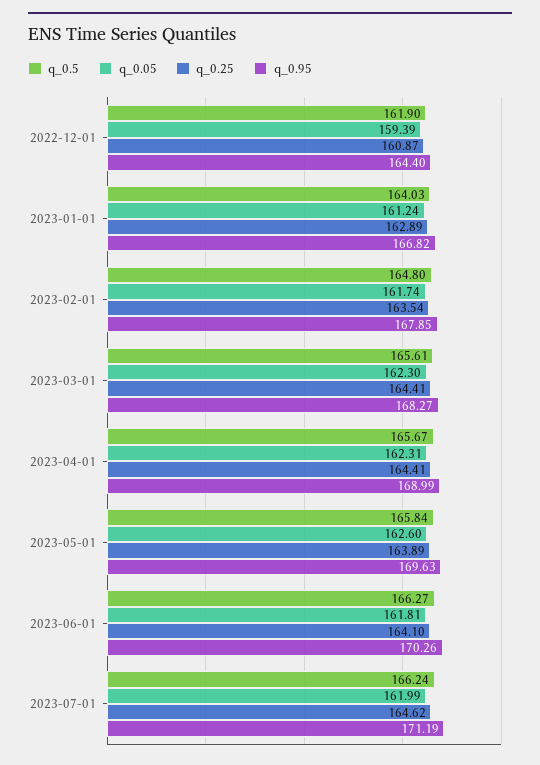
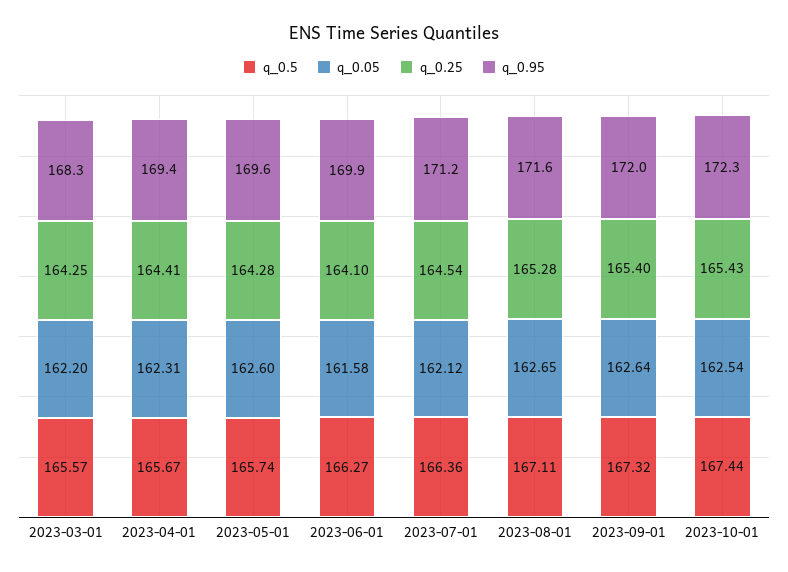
q_0.5, 2022-12-01: 161.9 -> none
q_0.05, 2022-12-01: 159.39 -> none
q_0.25, 2022-12-01: 160.87 -> none
q_0.95, 2022-12-01: 164.4 -> none
q_0.5, 2023-01-01: 164.03 -> none
q_0.05, 2023-01-01: 161.24 -> none
q_0.25, 2023-01-01: 162.89 -> none
q_0.95, 2023-01-01: 166.82 -> none
q_0.5, 2023-02-01: 164.8 -> none
q_0.05, 2023-02-01: 161.74 -> none
q_0.25, 2023-02-01: 163.54 -> none
q_0.95, 2023-02-01: 167.85 -> none
q_0.5, 2023-03-01: 165.61 -> 165.57
q_0.05, 2023-03-01: 162.3 -> 162.2
q_0.25, 2023-03-01: 164.41 -> 164.25
q_0.95, 2023-04-01: 168.99 -> 169.4
q_0.5, 2023-05-01: 165.84 -> 165.74
q_0.25, 2023-05-01: 163.89 -> 164.28
q_0.05, 2023-06-01: 161.81 -> 161.58
q_0.95, 2023-06-01: 170.26 -> 169.9
q_0.5, 2023-07-01: 166.24 -> 166.36
q_0.05, 2023-07-01: 161.99 -> 162.12
q_0.25, 2023-07-01: 164.62 -> 164.54
q_0.5, 2023-08-01: none -> 167.11
q_0.05, 2023-08-01: none -> 162.65
q_0.25, 2023-08-01: none -> 165.28
q_0.95, 2023-08-01: none -> 171.6
q_0.5, 2023-09-01: none -> 167.32
q_0.05, 2023-09-01: none -> 162.64
q_0.25, 2023-09-01: none -> 165.4
q_0.95, 2023-09-01: none -> 172
q_0.5, 2023-10-01: none -> 167.44
q_0.05, 2023-10-01: none -> 162.54
q_0.25, 2023-10-01: none -> 165.43
q_0.95, 2023-10-01: none -> 172.3

